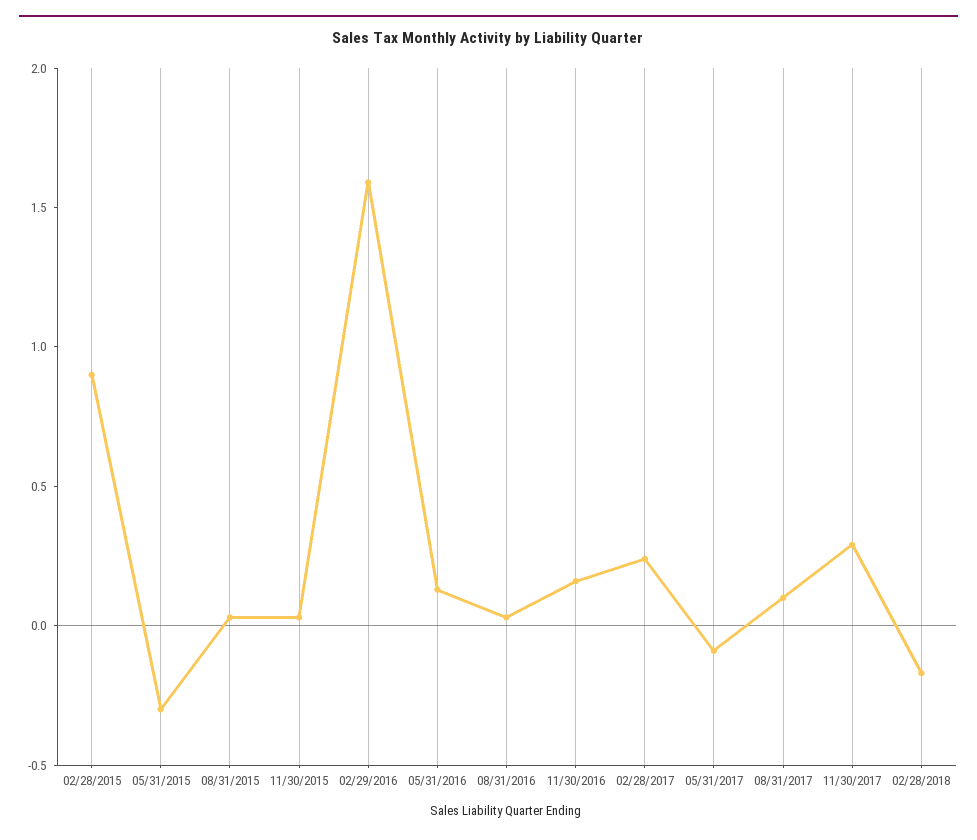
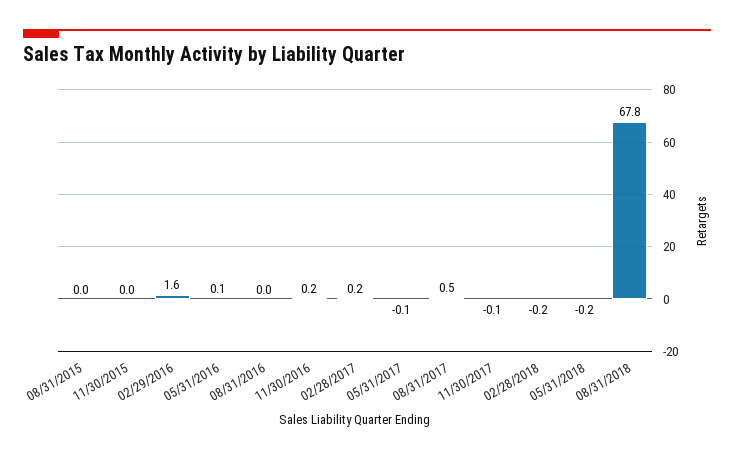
02/28/2015: 0.9 -> none
05/31/2015: -0.3 -> none
08/31/2017: 0.1 -> 0.5
11/30/2017: 0.3 -> -0.1
05/31/2018: none -> -0.2
08/31/2018: none -> 67.8

